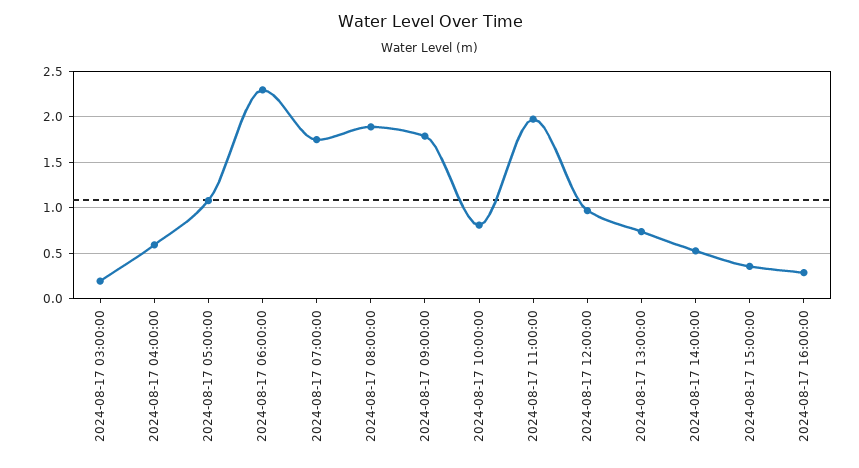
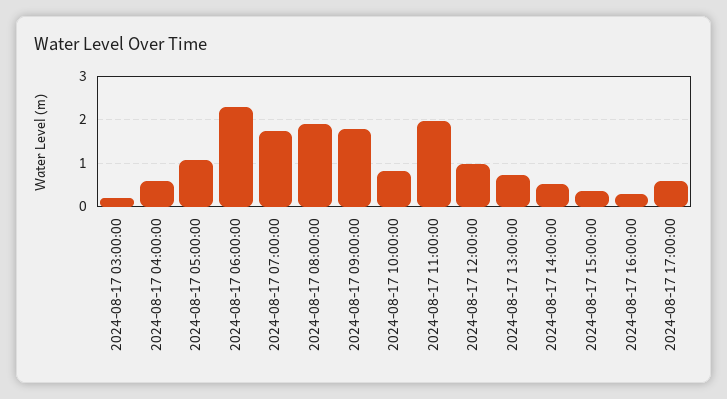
2024-08-17 17:00:00: none -> 0.6

